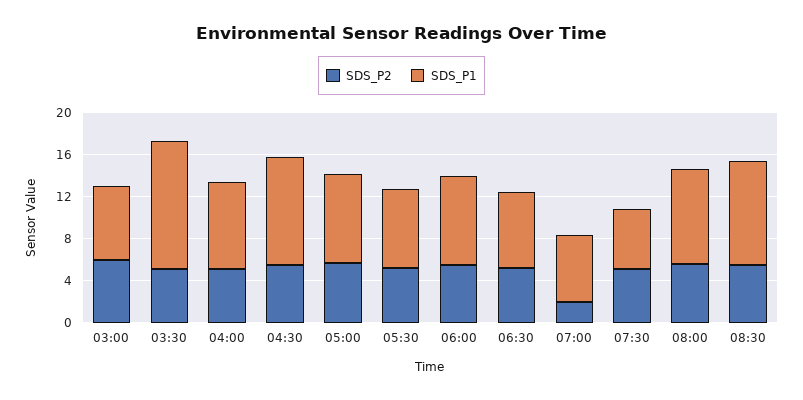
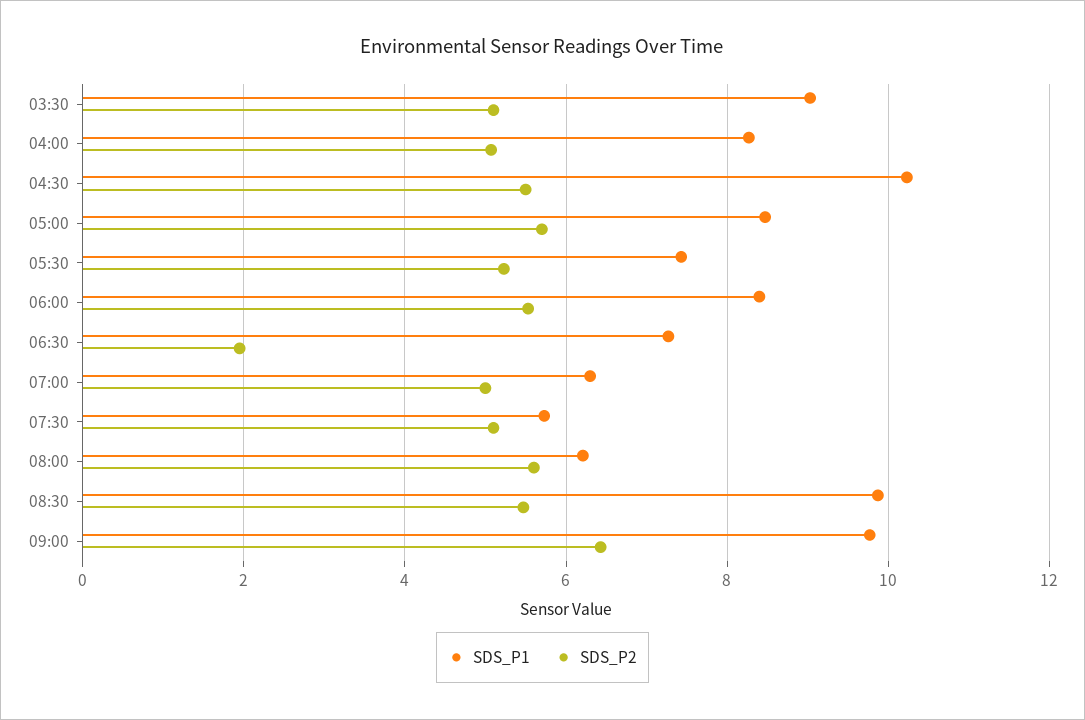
SDS_P2, 03:00: 6 -> none
SDS_P1, 03:00: 7 -> none
SDS_P1, 03:30: 12 -> 9
SDS_P2, 06:30: 5 -> 2
SDS_P2, 07:00: 2 -> 5
SDS_P1, 08:00: 9 -> 6.2
SDS_P1, 09:00: none -> 9.8
SDS_P2, 09:00: none -> 6.4

